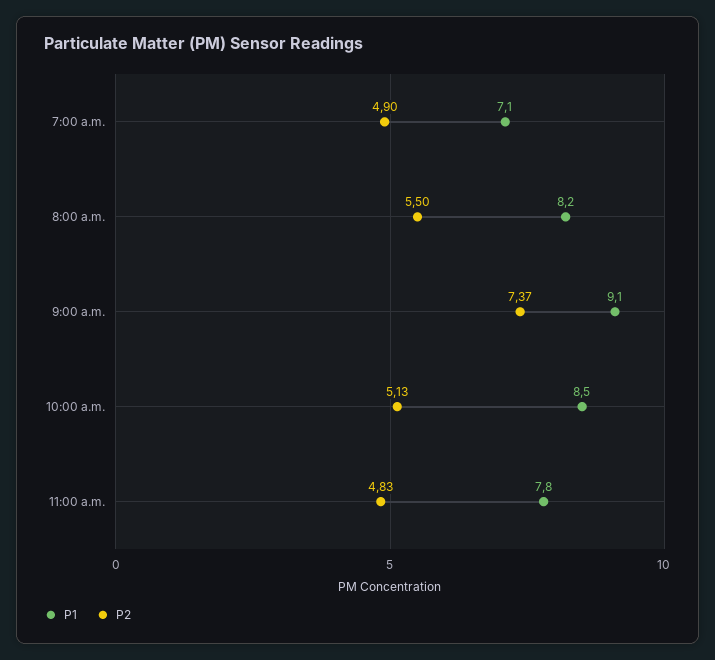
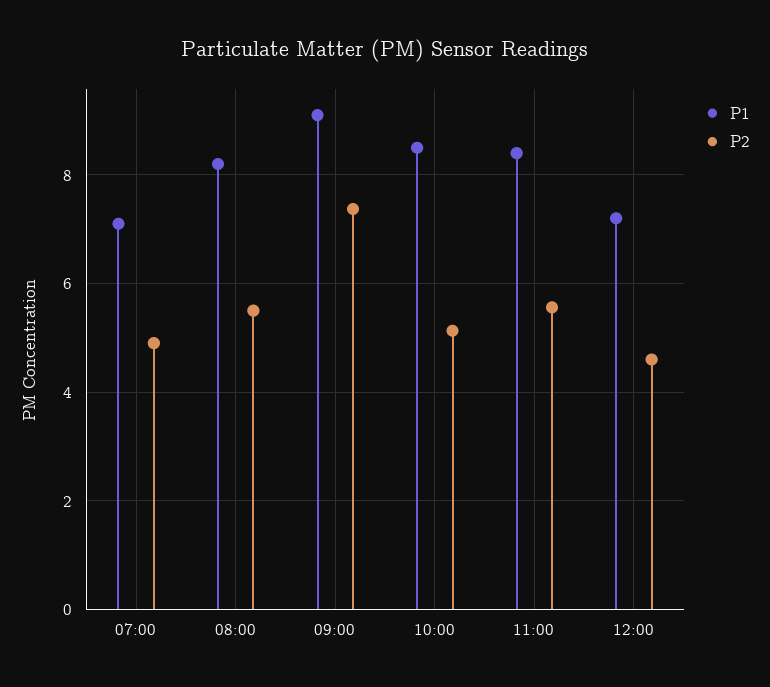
P1, 11:00 a.m.: 7.8 -> 8.4
P2, 11:00 a.m.: 4.83 -> 5.6
P1, 12:00: none -> 7.2
P2, 12:00: none -> 4.6

